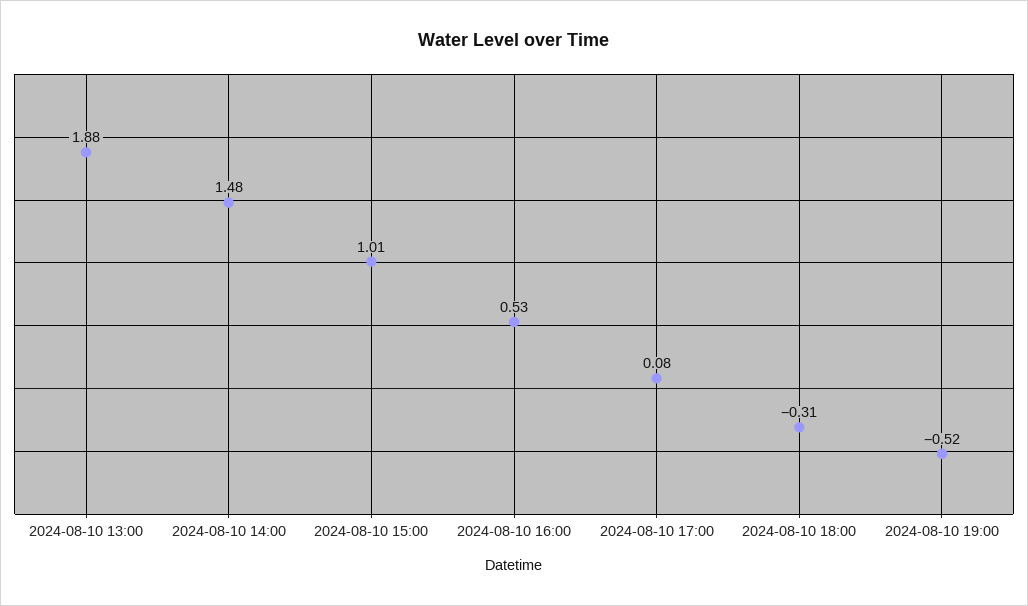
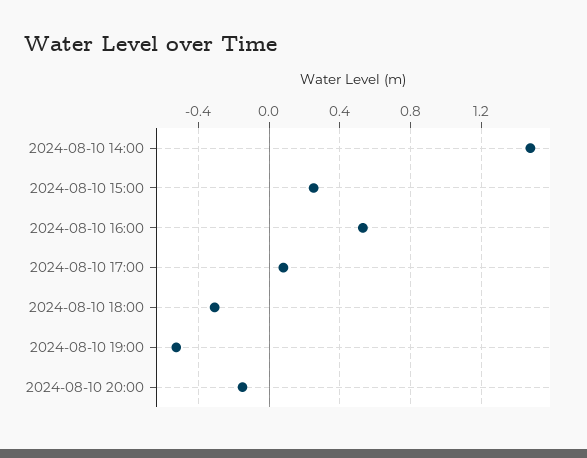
2024-08-10 13:00: 1.88 -> none
2024-08-10 15:00: 1.01 -> 0.25
2024-08-10 20:00: none -> -0.15

